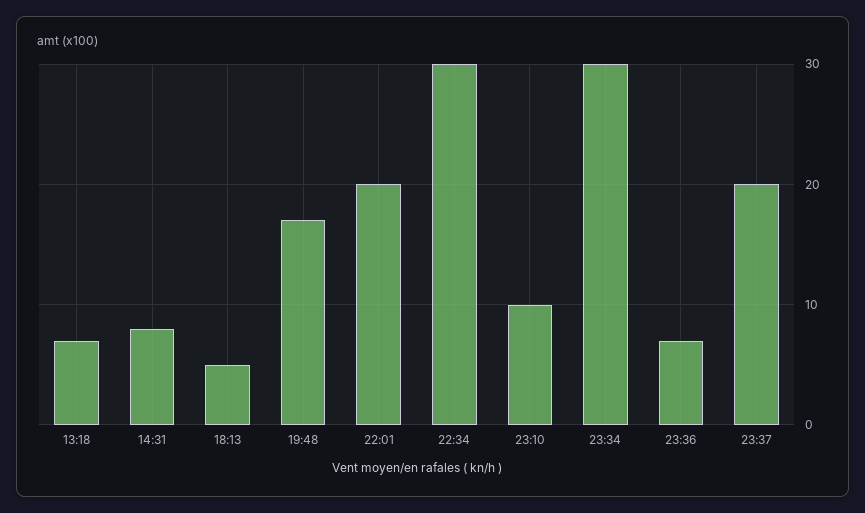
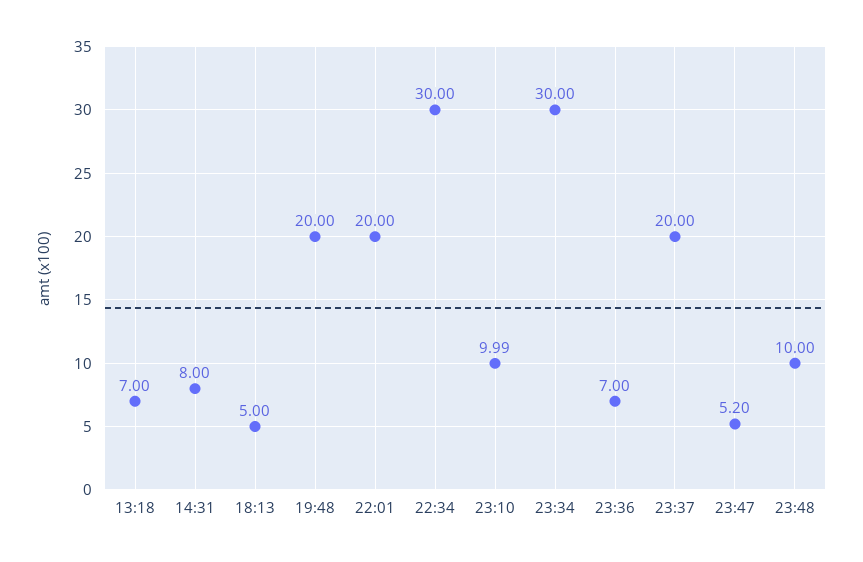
19:48: 17 -> 20
23:47: none -> 5.2
23:48: none -> 10

